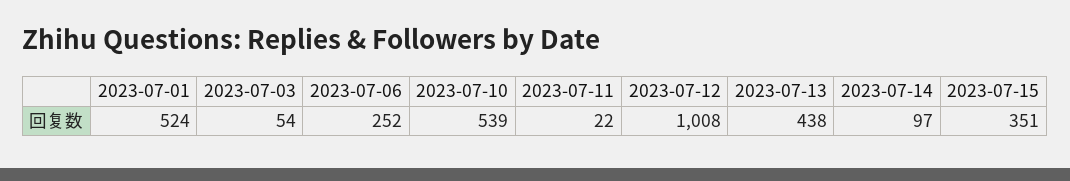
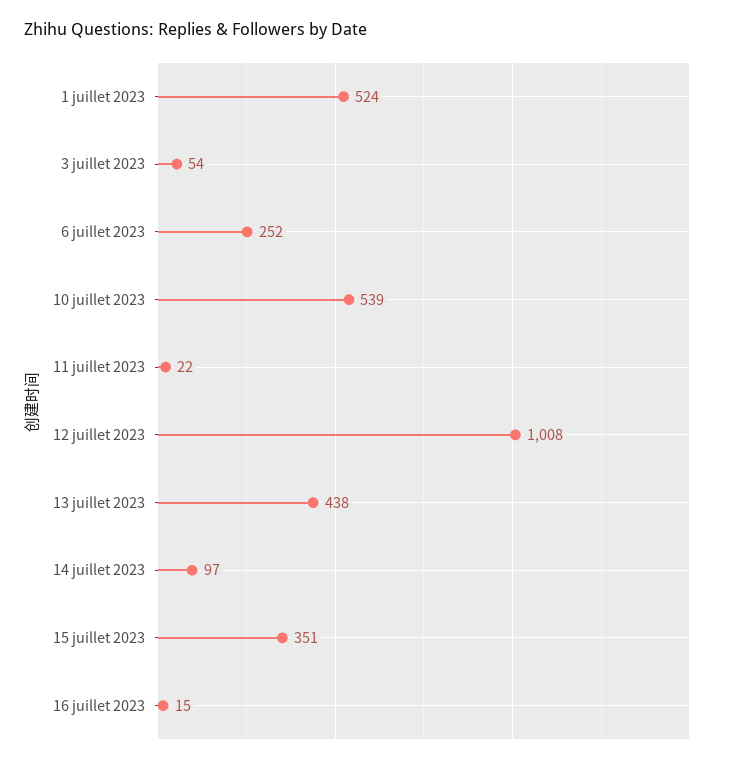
16 juillet 2023: none -> 15

